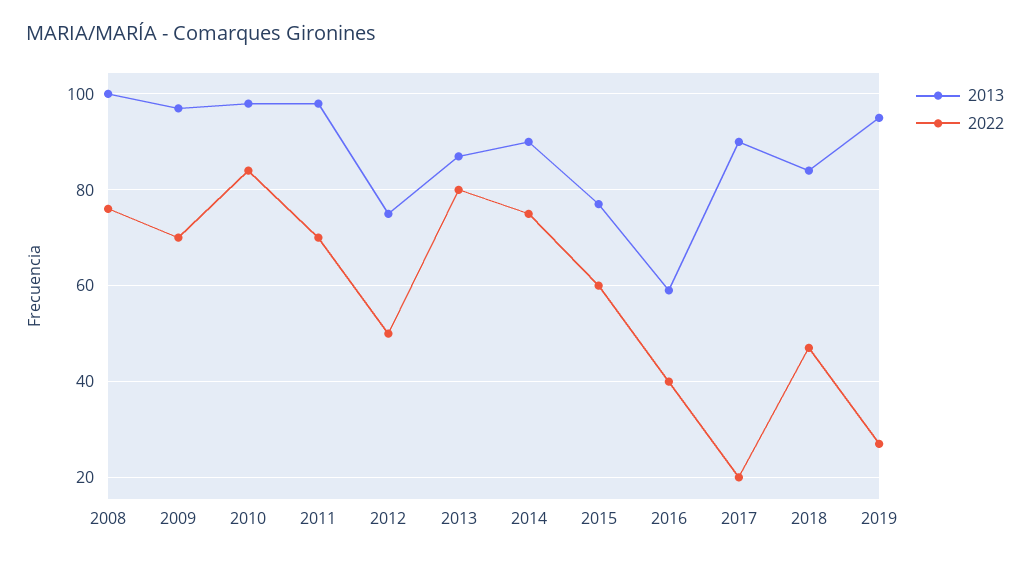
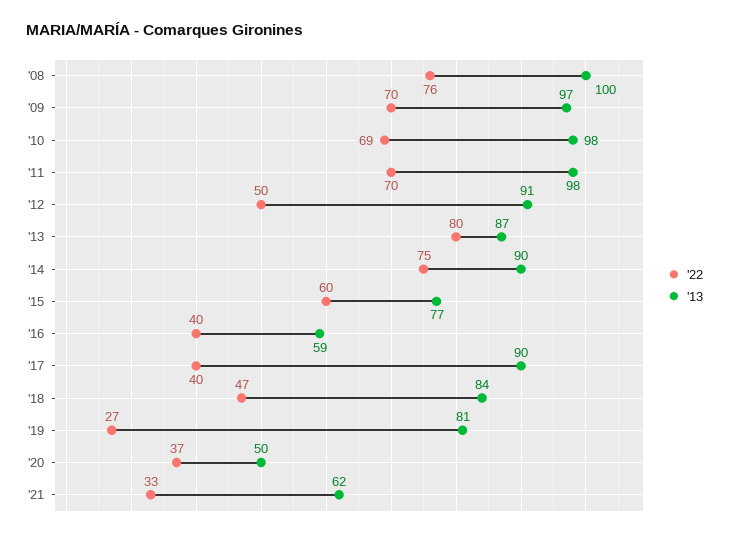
2022, 2010: 85 -> 69
2013, 2012: 75 -> 91
2022, 2017: 20 -> 40
2013, 2019: 95 -> 81
2022, '20: none -> 37
2013, '20: none -> 50
2022, '21: none -> 33
2013, '21: none -> 62

